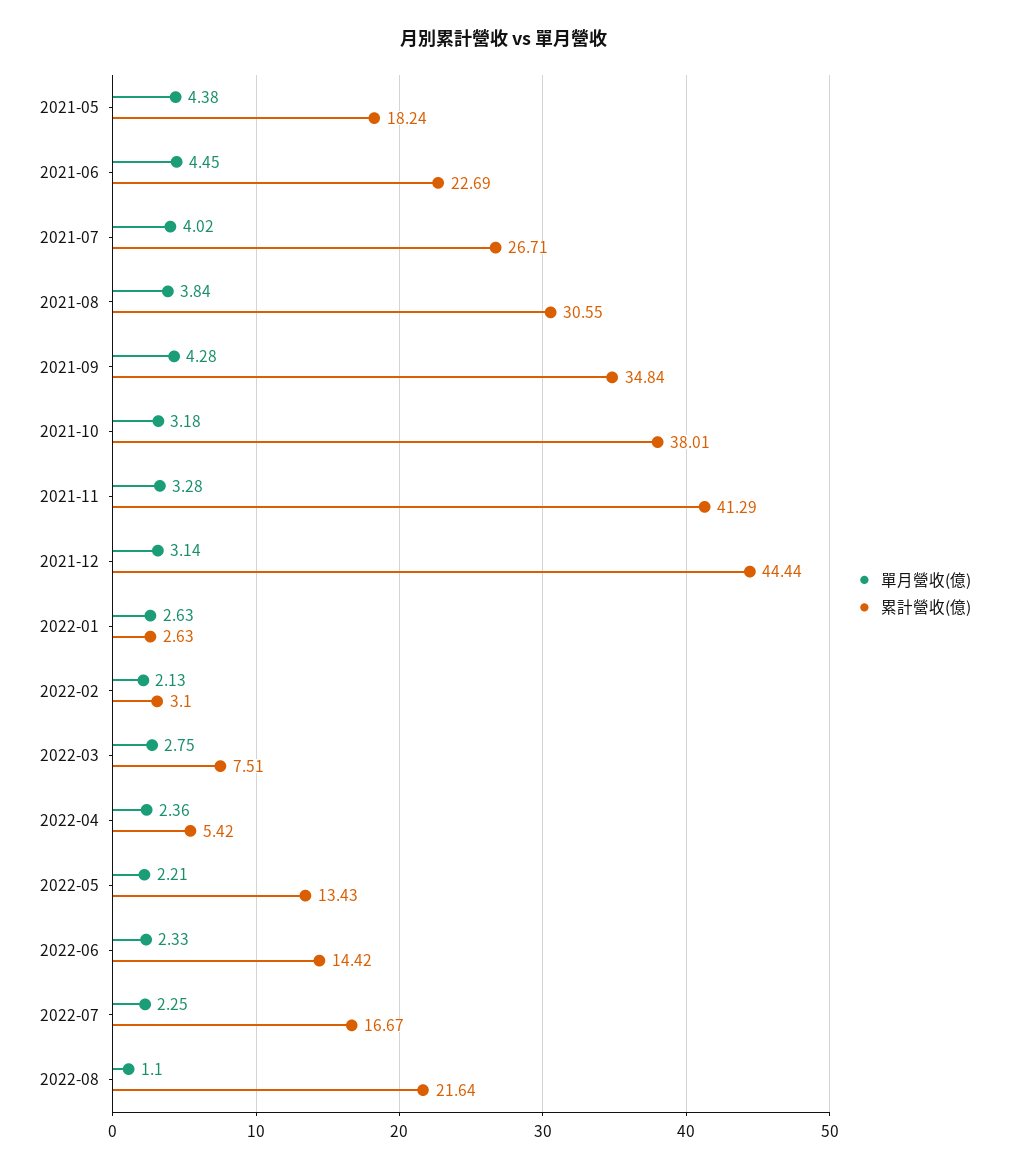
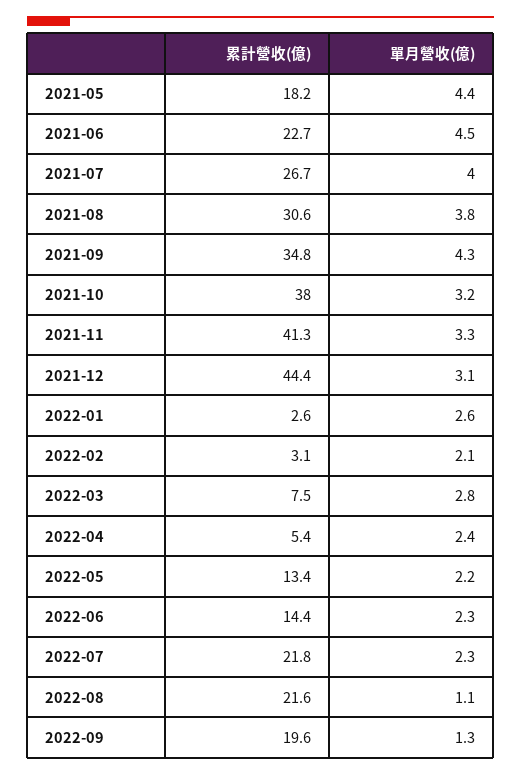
累計營收(億), 2022-07: 16.67 -> 21.8
累計營收(億), 2022-09: none -> 19.6
單月營收(億), 2022-09: none -> 1.3

